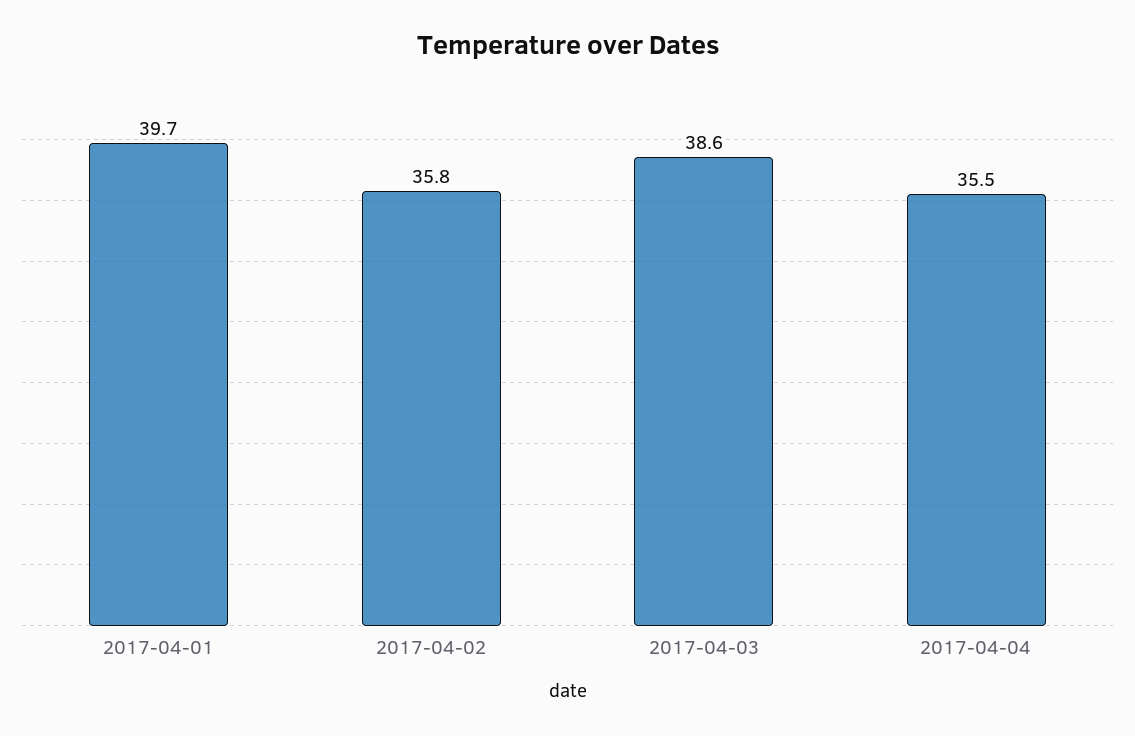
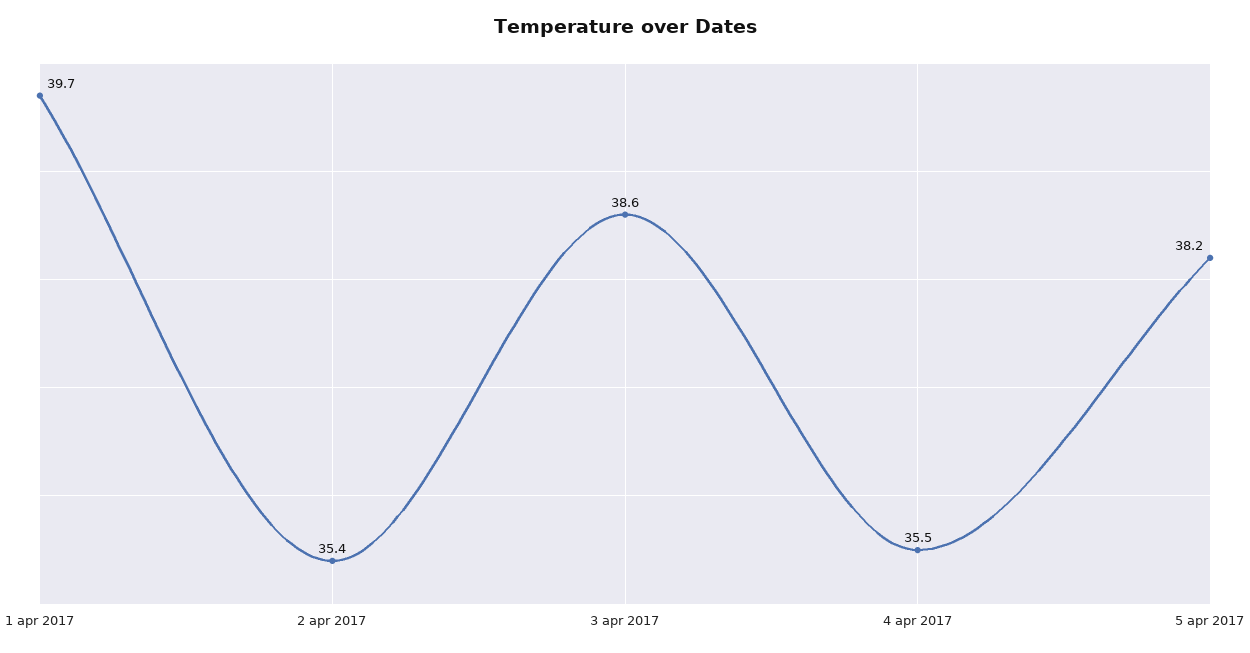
2017-04-02: 35.8 -> 35.4
5 apr 2017: none -> 38.2

